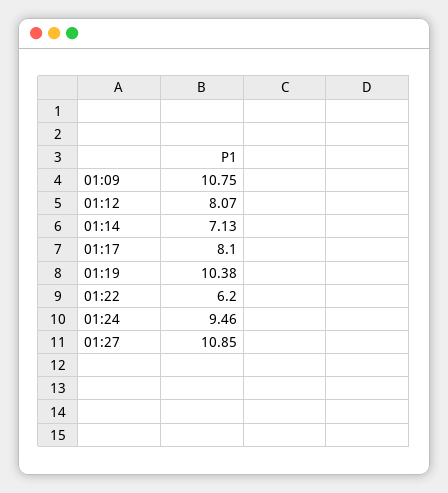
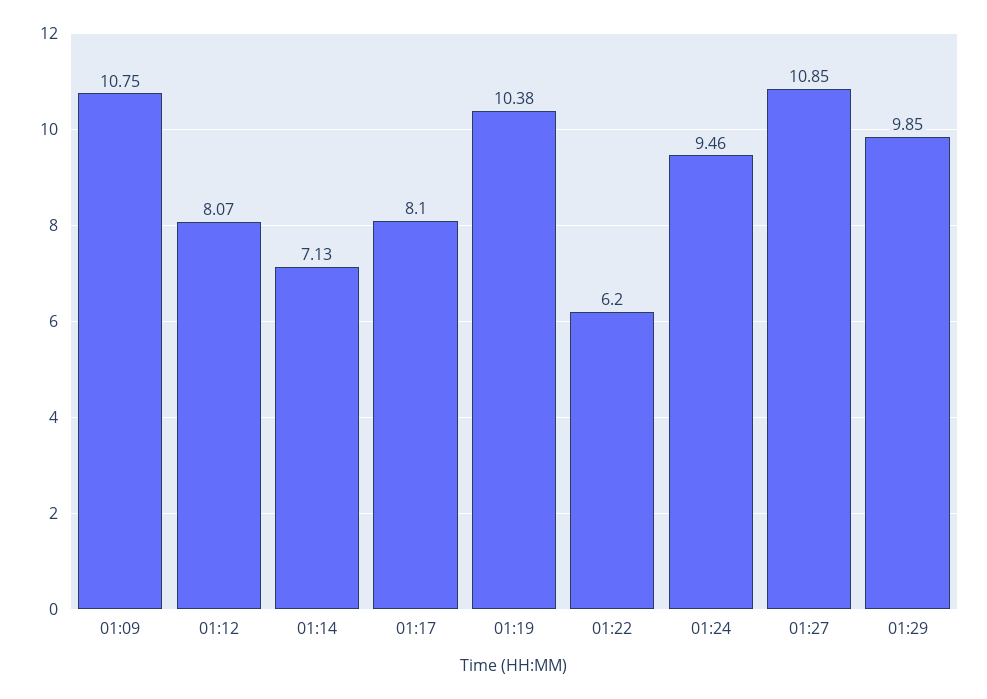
01:29: none -> 9.85

